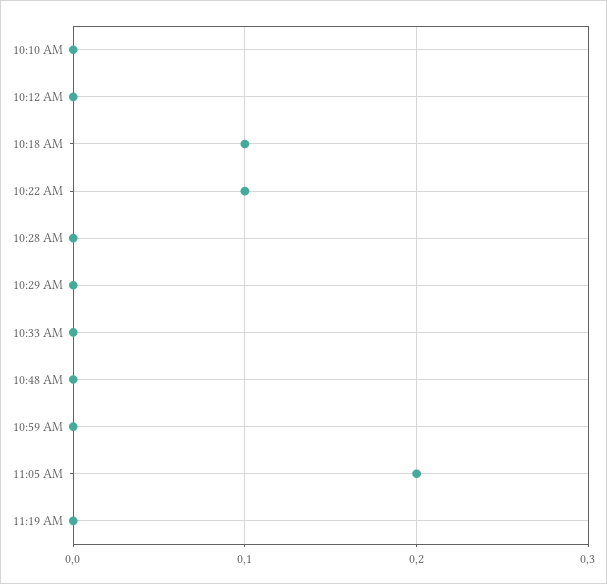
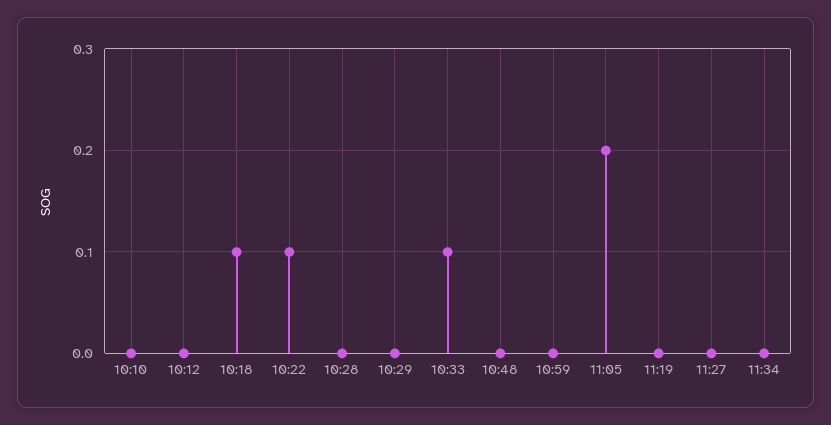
10:33 AM: 0 -> 0.1
11:27: none -> 0
11:34: none -> 0

